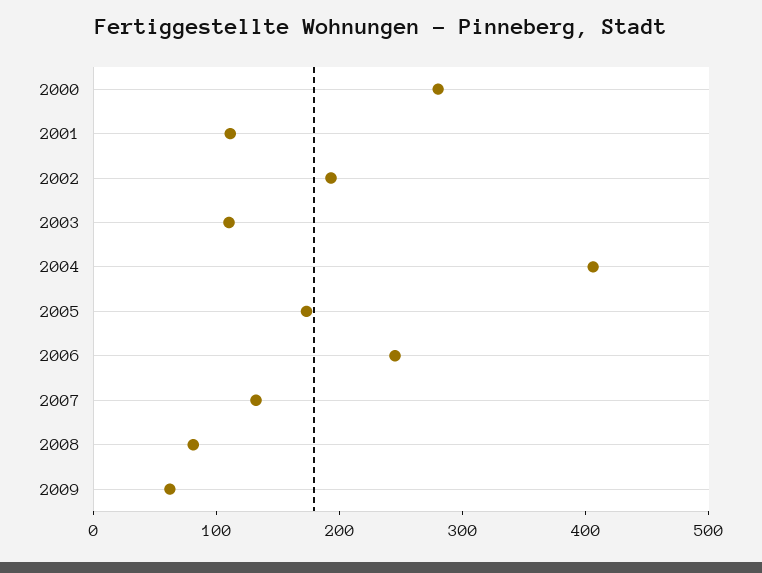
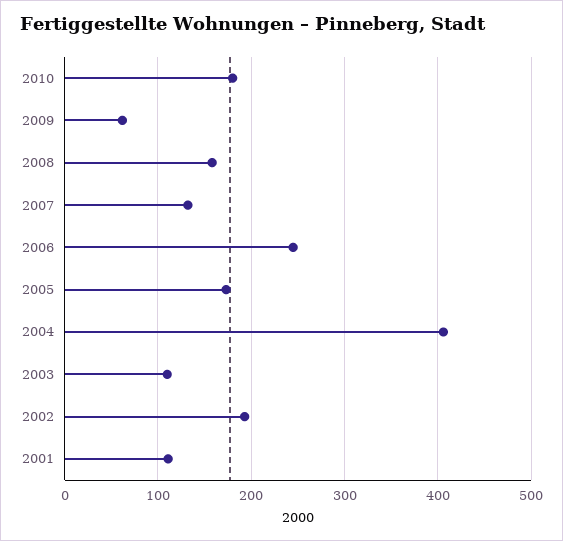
2000: 280 -> none
2008: 80 -> 160
2010: none -> 180

